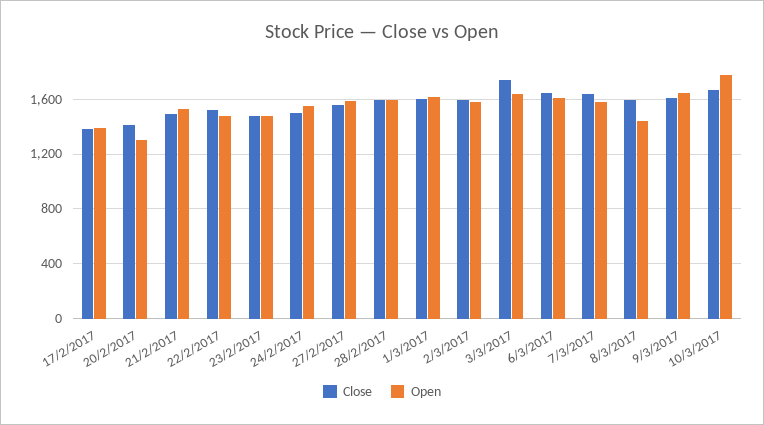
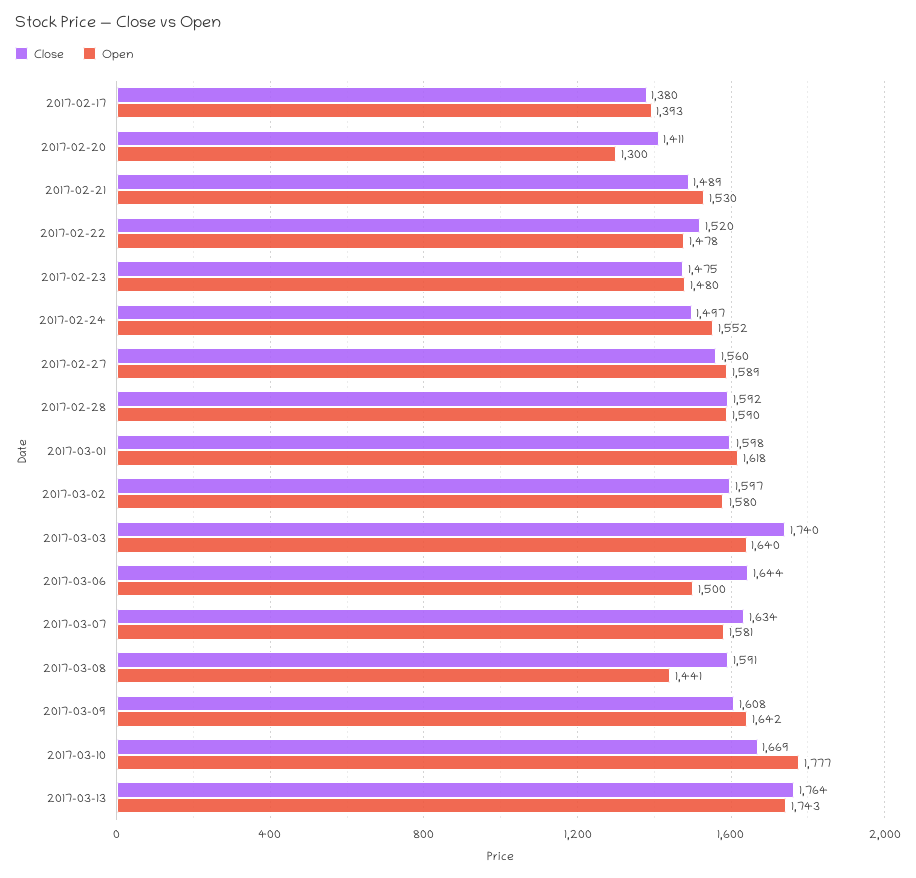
Open, 6/3/2017: 1600 -> 1500
Close, 2017-03-13: none -> 1764
Open, 2017-03-13: none -> 1743

